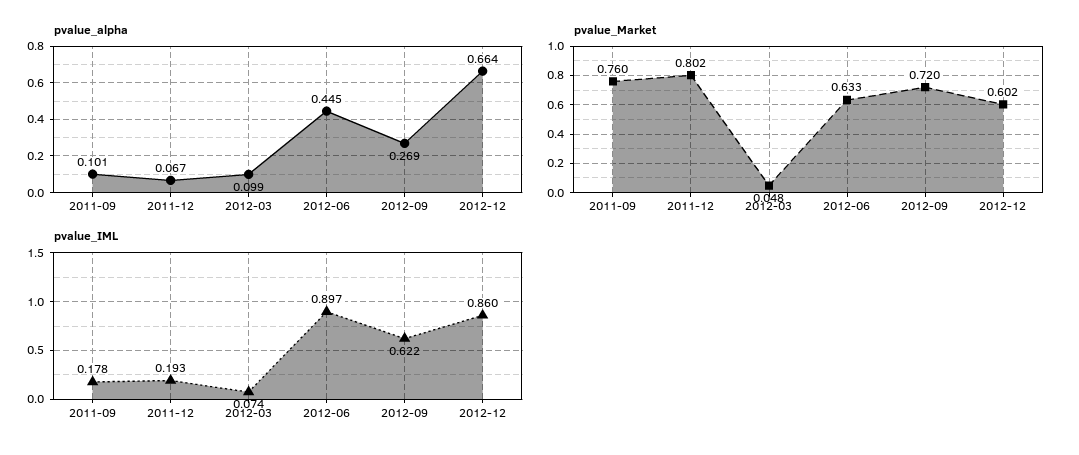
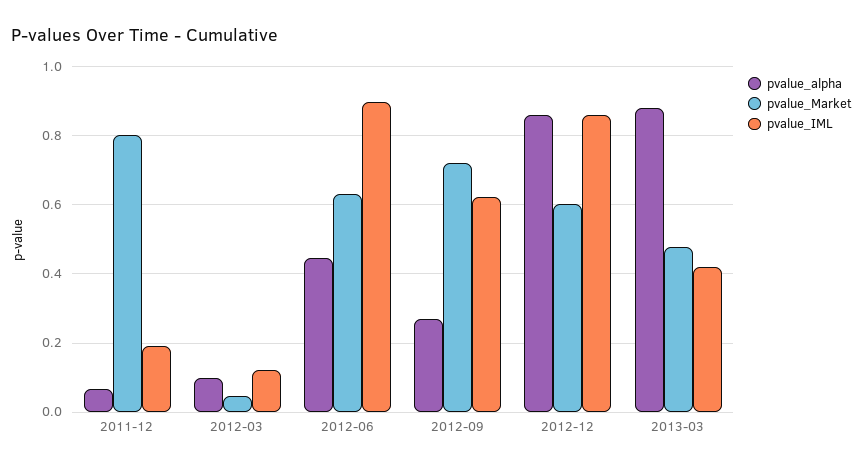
pvalue_alpha, 2011-09: 0.101 -> none
pvalue_alpha, 2012-12: 0.664 -> 0.86
pvalue_Market, 2011-09: 0.76 -> none
pvalue_IML, 2011-09: 0.178 -> none
pvalue_IML, 2012-03: 0.074 -> 0.12
pvalue_alpha, 2013-03: none -> 0.88
pvalue_Market, 2013-03: none -> 0.48
pvalue_IML, 2013-03: none -> 0.42

